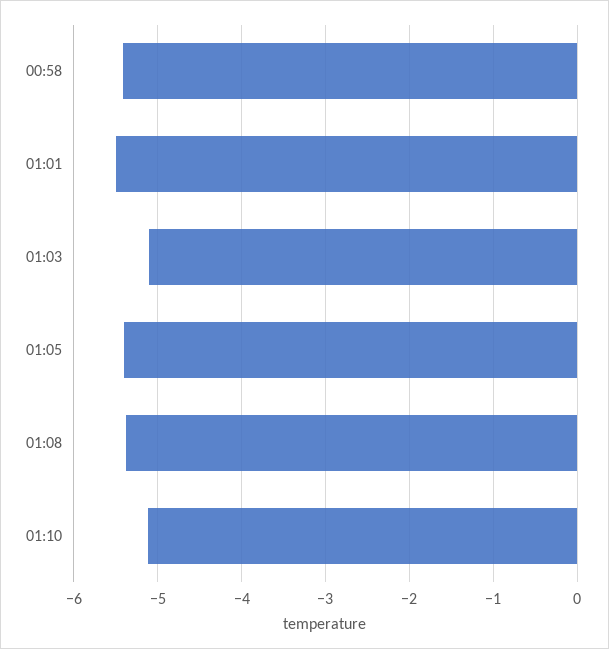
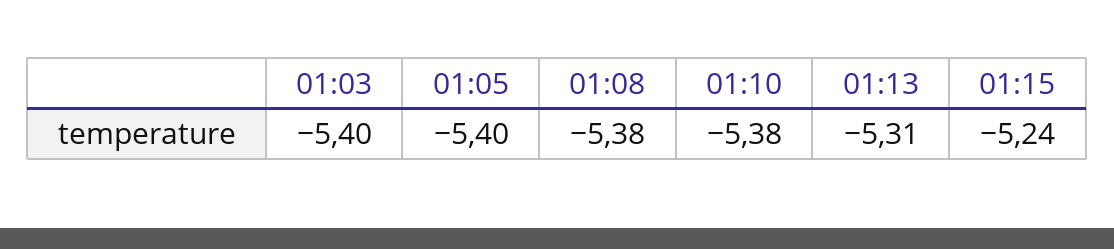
00:58: -5.4 -> none
01:01: -5.5 -> none
01:03: -5.1 -> -5.4
01:10: -5.1 -> -5.38
01:13: none -> -5.31
01:15: none -> -5.24

